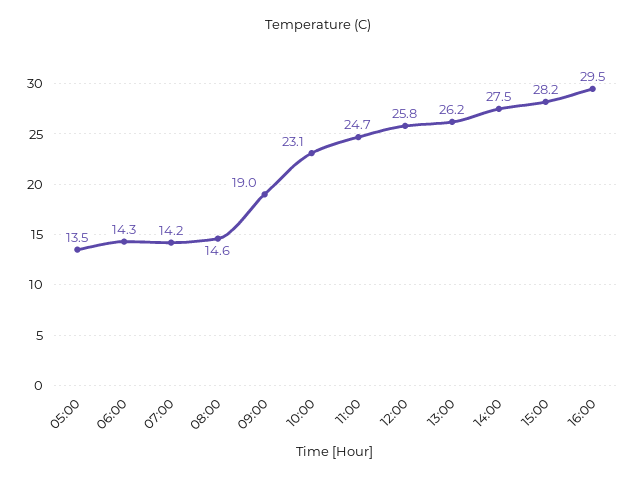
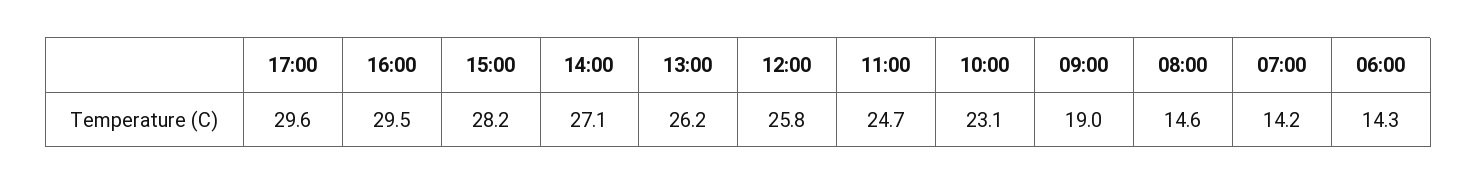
05:00: 13.5 -> none
14:00: 27.5 -> 27.1
17:00: none -> 29.6

